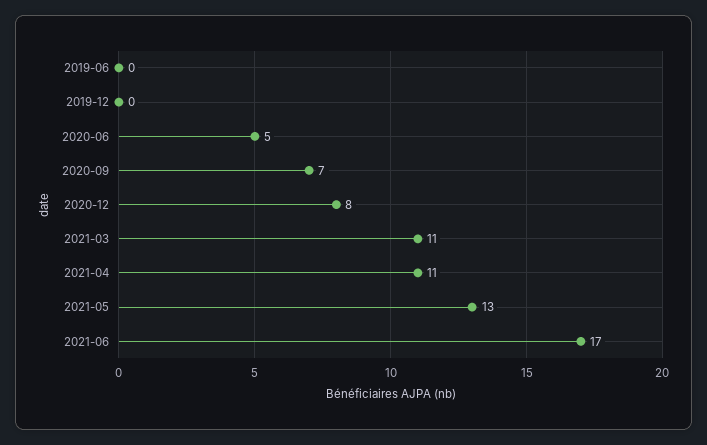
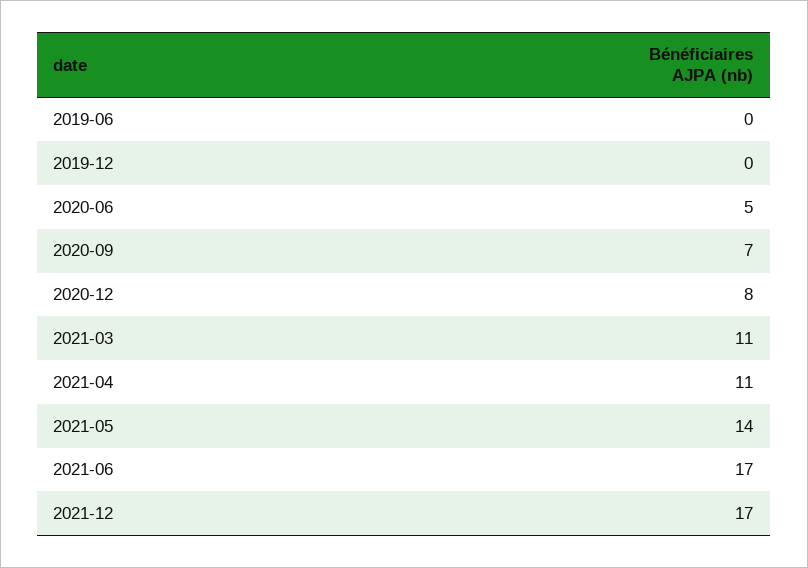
2021-05: 13 -> 14
2021-12: none -> 17

